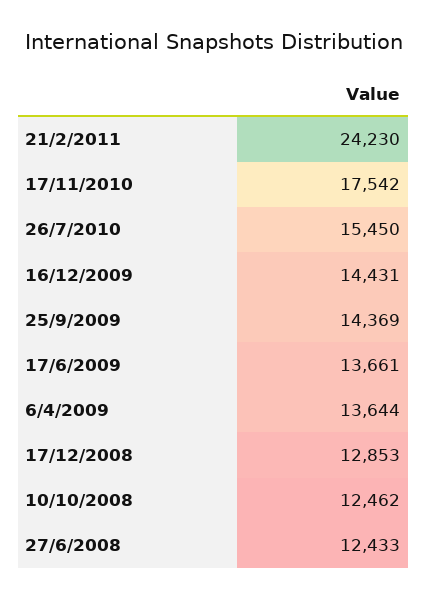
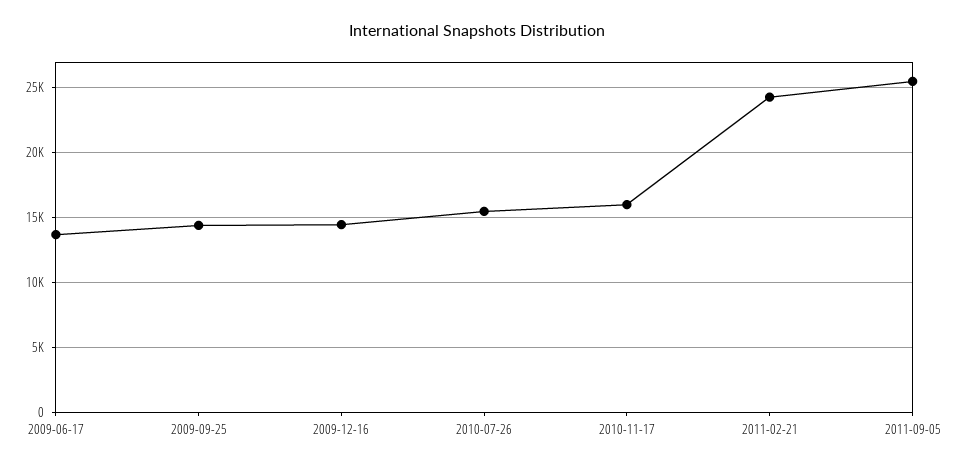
17/11/2010: 17542 -> 16000
6/4/2009: 13644 -> none
17/12/2008: 12853 -> none
10/10/2008: 12462 -> none
27/6/2008: 12433 -> none
2011-09-05: none -> 25500

